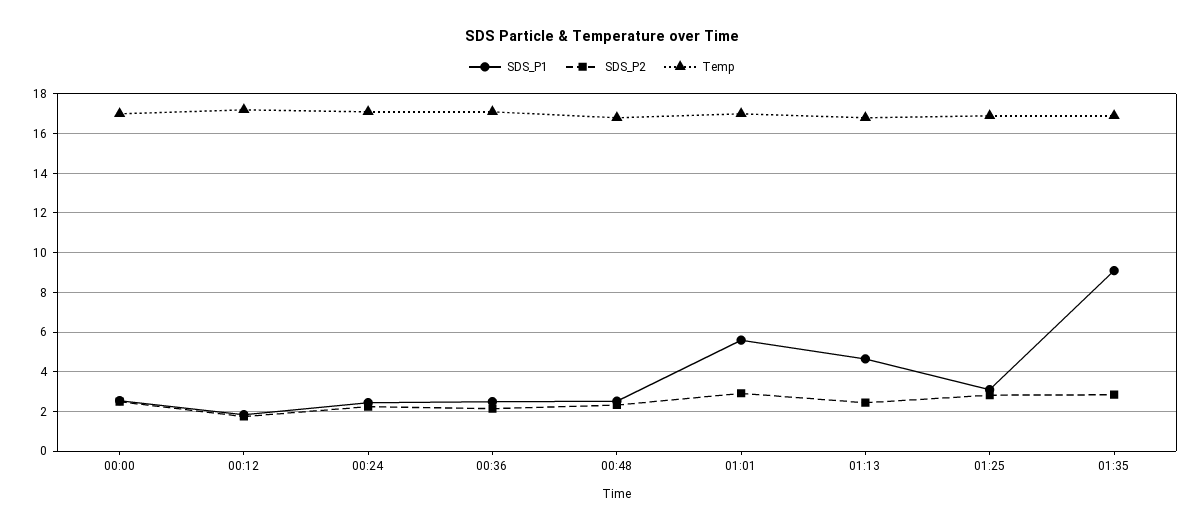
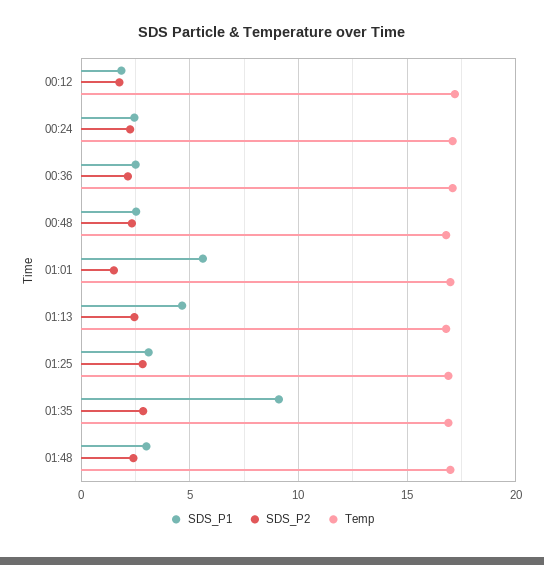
SDS_P1, 00:00: 2.5 -> none
SDS_P2, 00:00: 2.5 -> none
Temp, 00:00: 17 -> none
SDS_P2, 01:01: 3 -> 1.5
SDS_P1, 01:48: none -> 3
SDS_P2, 01:48: none -> 2.5
Temp, 01:48: none -> 17

